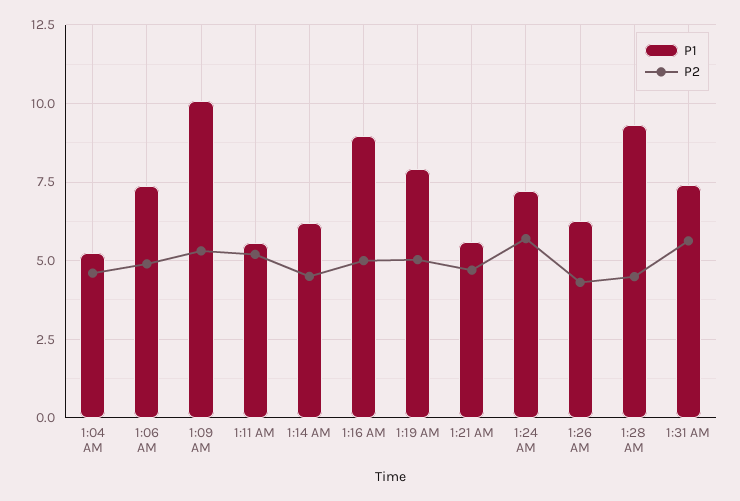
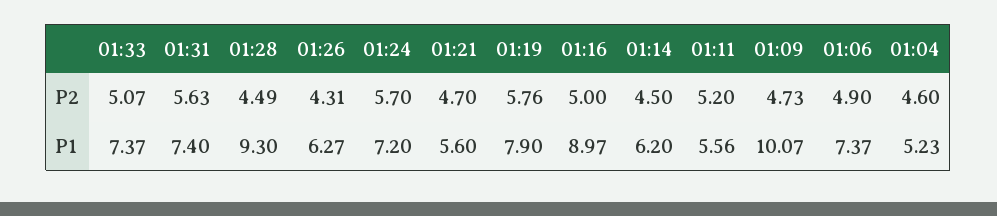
P2, 1:09 AM: 5.25 -> 4.73
P2, 1:19 AM: 5 -> 5.76
P2, 01:33: none -> 5.07
P1, 01:33: none -> 7.37

